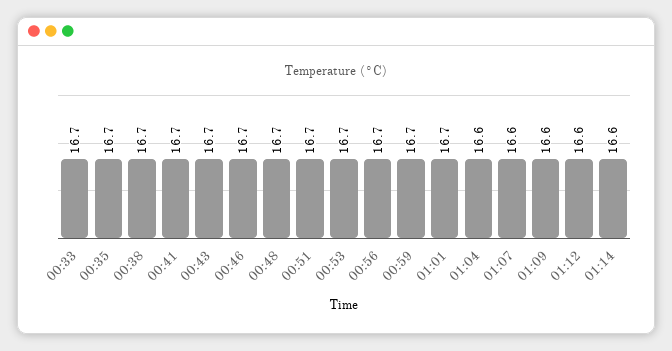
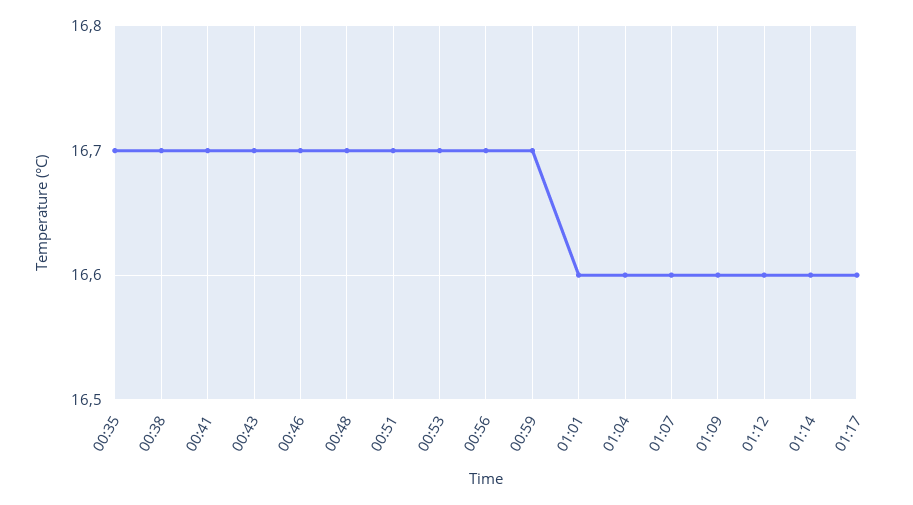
00:33: 16.7 -> none
01:01: 16.7 -> 16.6
01:17: none -> 16.6

